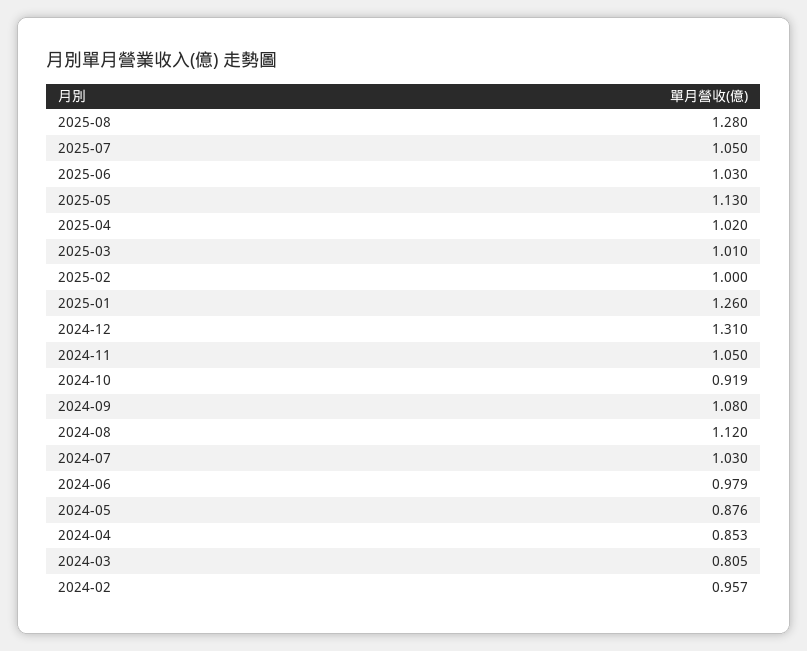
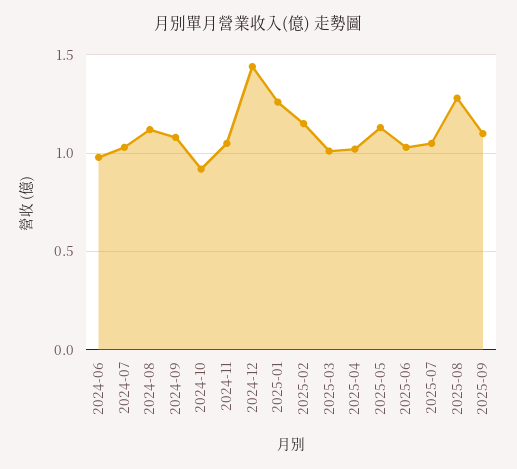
2025-02: 1 -> 1.15
2024-12: 1.31 -> 1.45
2024-05: 0.876 -> none
2024-04: 0.853 -> none
2024-03: 0.805 -> none
2024-02: 0.957 -> none
2025-09: none -> 1.1

